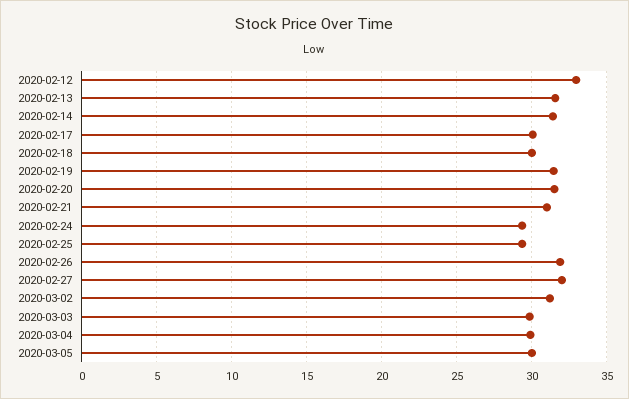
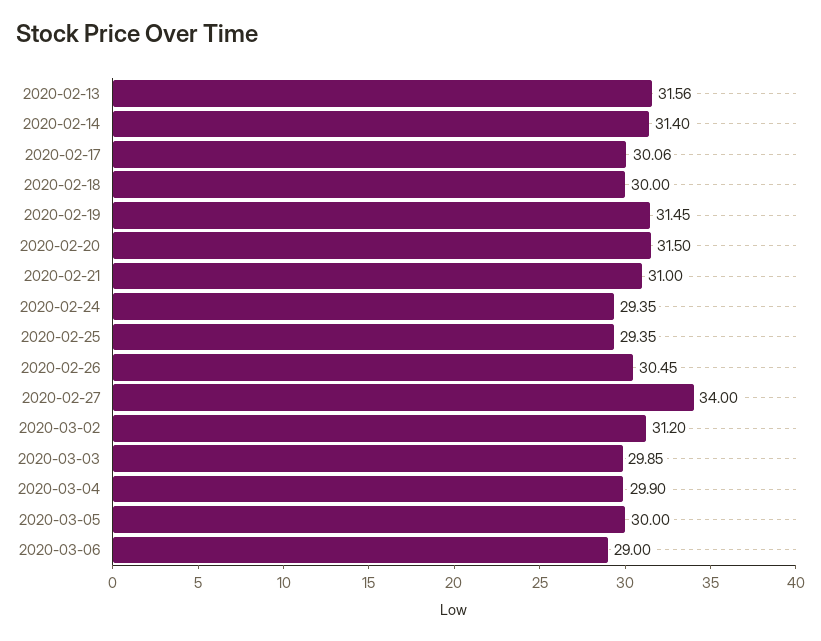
2020-02-12: 33 -> none
2020-02-26: 32 -> 30.45
2020-02-27: 32 -> 34
2020-03-06: none -> 29

